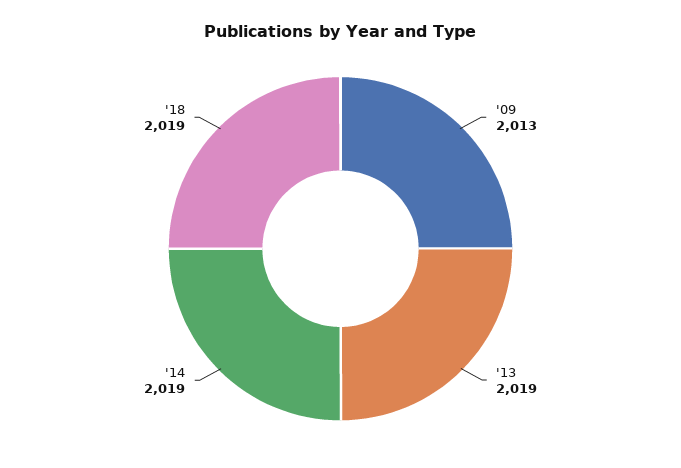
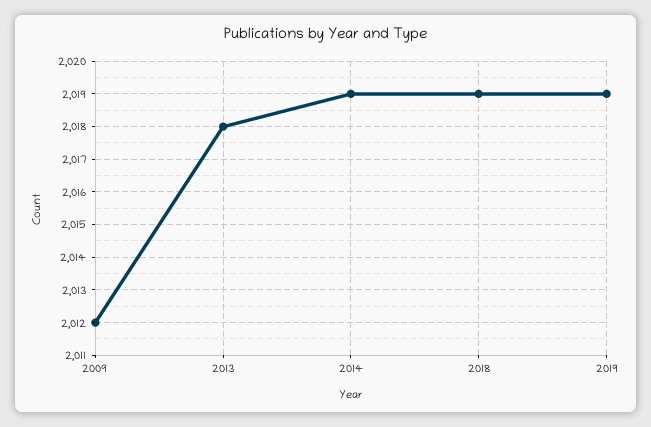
'09: 2013 -> 2012
'13: 2019 -> 2018
2019: none -> 2019

